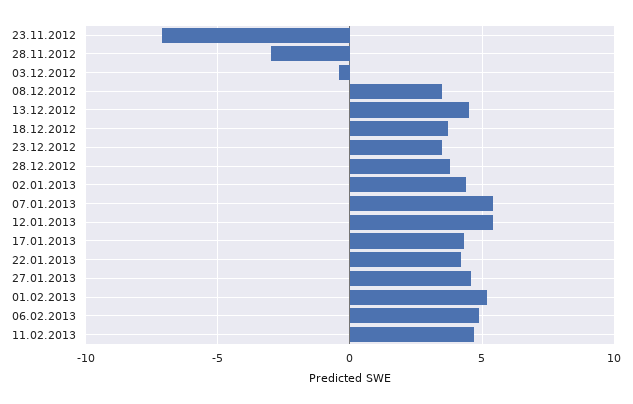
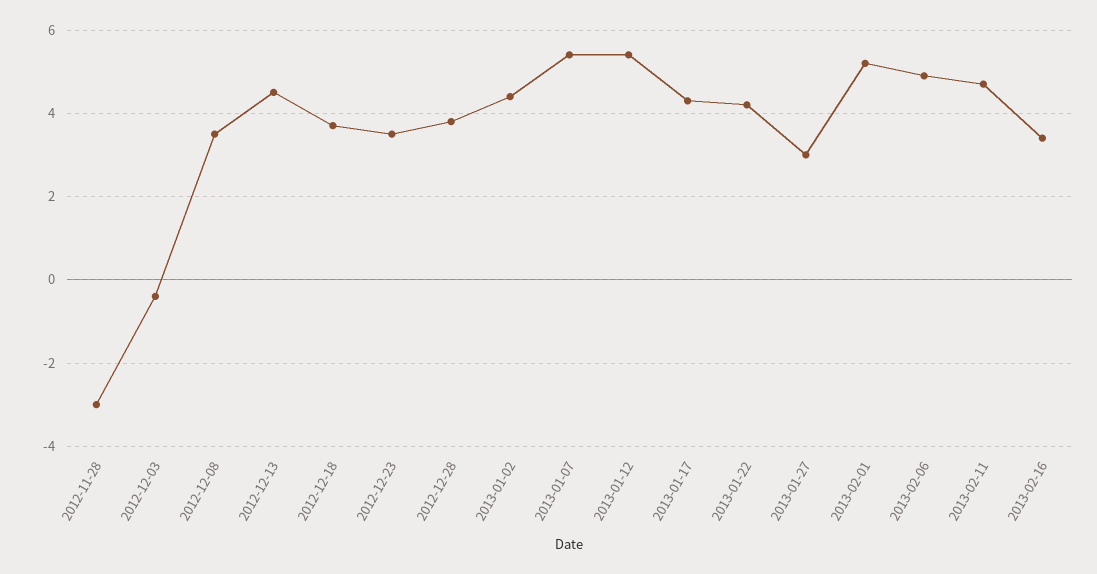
23.11.2012: -7 -> none
27.01.2013: 4.5 -> 3
2013-02-16: none -> 3.5

